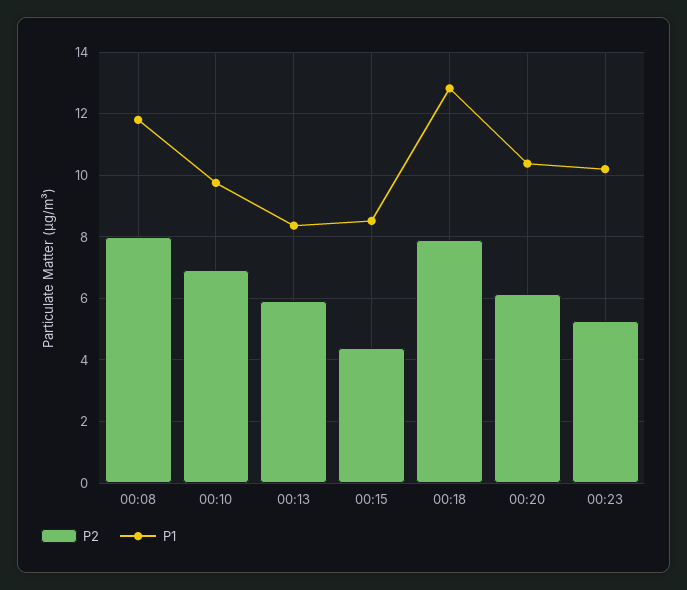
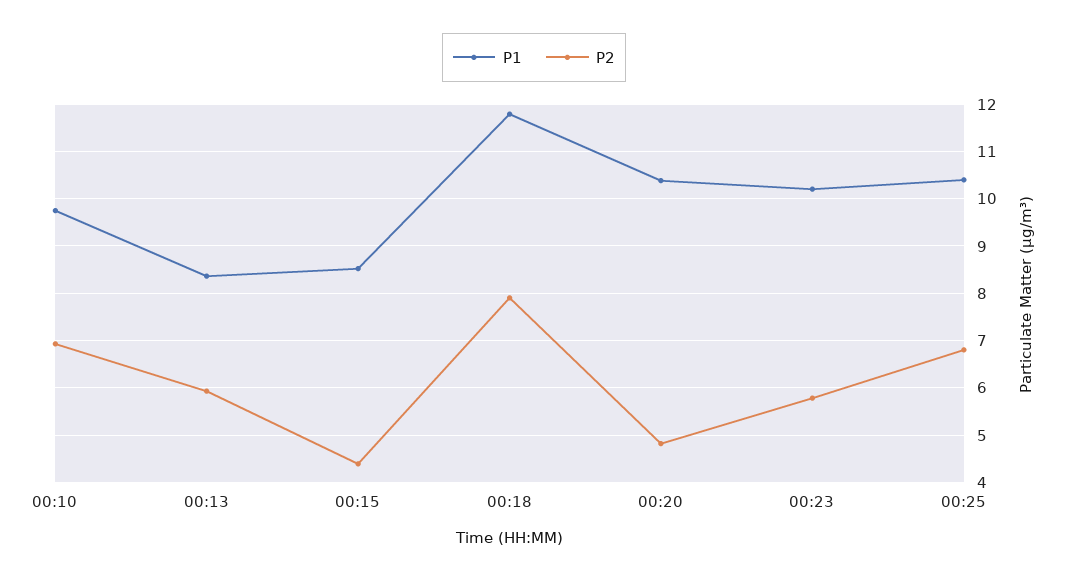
P2, 00:08: 8 -> none
P1, 00:08: 11.8 -> none
P1, 00:18: 12.8 -> 11.8
P2, 00:20: 6.2 -> 4.8
P2, 00:23: 5.2 -> 5.8
P1, 00:25: none -> 10.4
P2, 00:25: none -> 6.8

